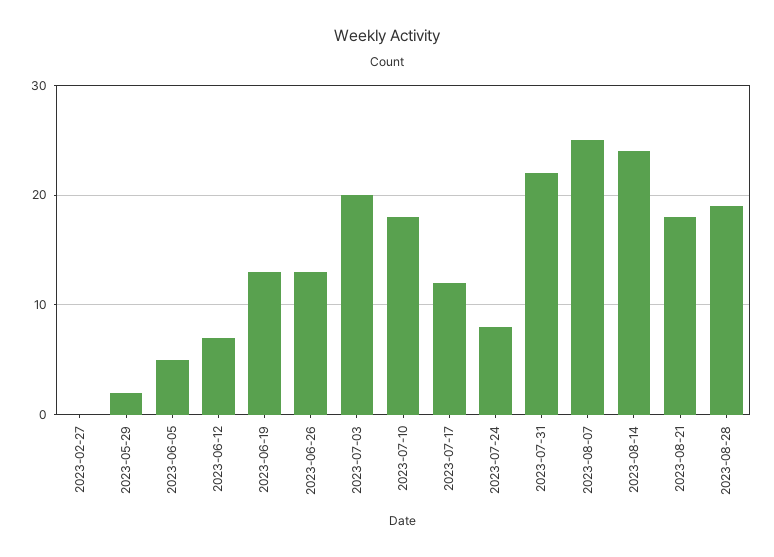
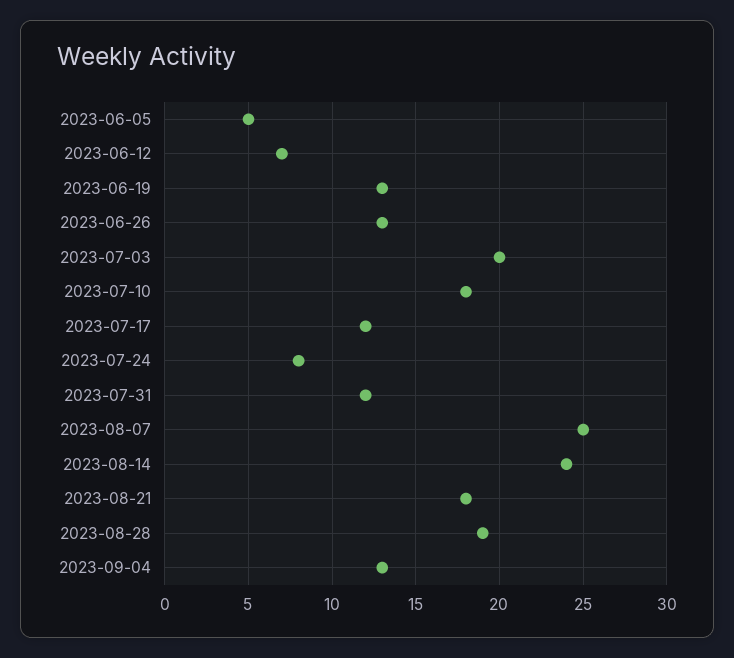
2023-02-27: 0 -> none
2023-05-29: 2 -> none
2023-07-31: 22 -> 12
2023-09-04: none -> 13

